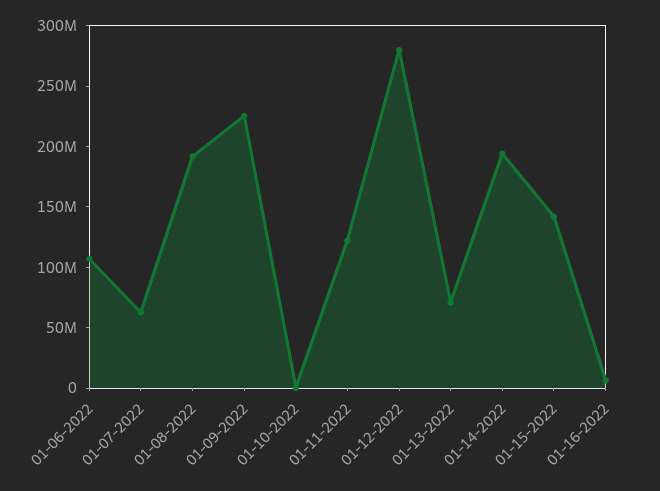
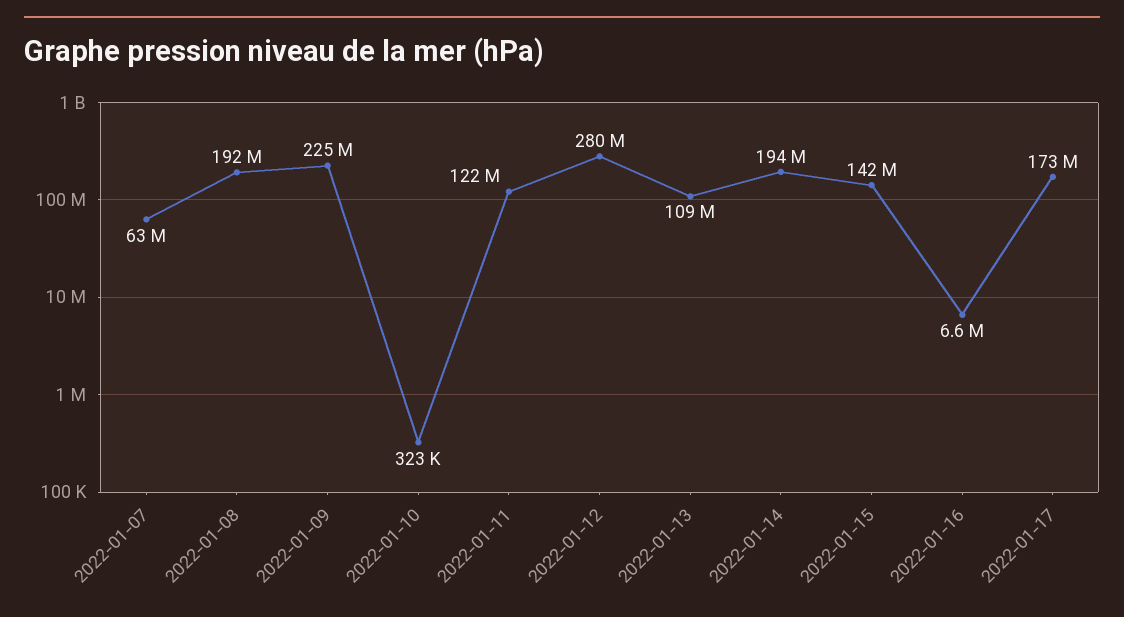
01-06-2022: 110000000 -> none
01-13-2022: 70000000 -> 109000000
2022-01-17: none -> 173000000

